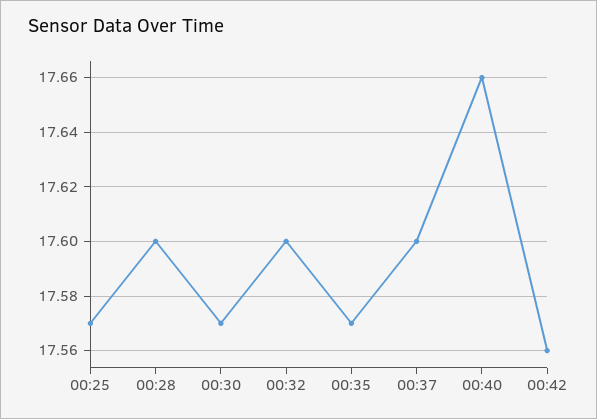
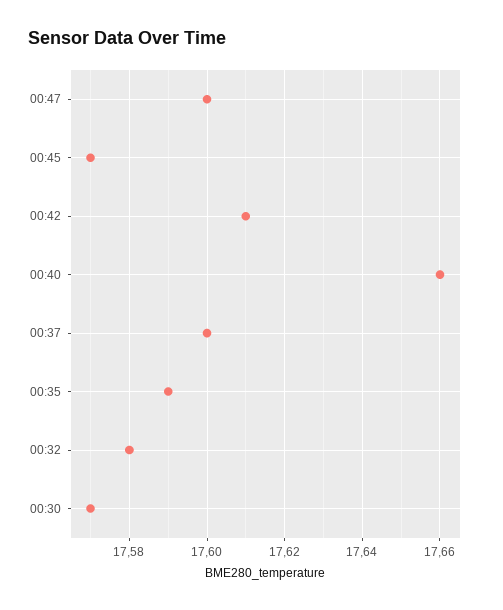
00:25: 17.57 -> none
00:28: 17.6 -> none
00:32: 17.6 -> 17.58
00:35: 17.57 -> 17.59
00:42: 17.56 -> 17.61
00:47: none -> 17.6
00:45: none -> 17.57

